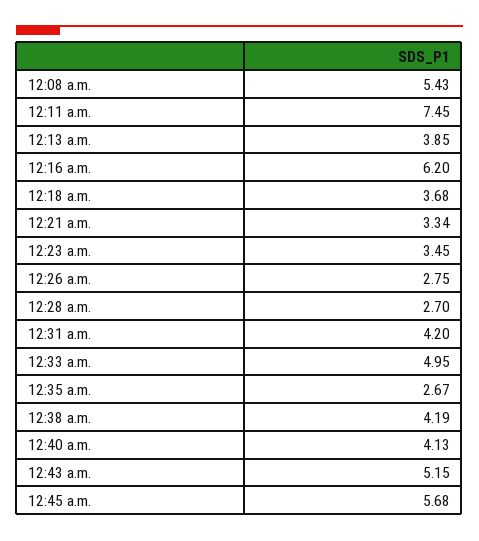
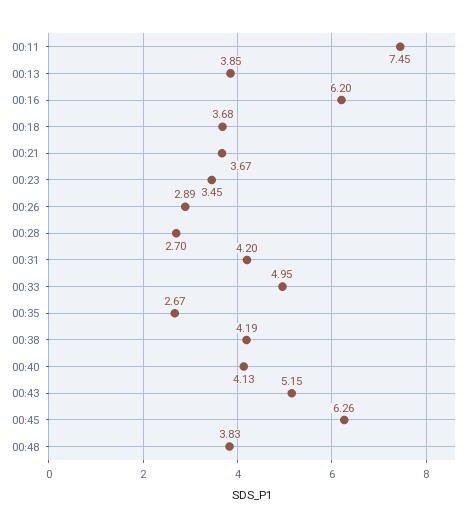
12:08 a.m.: 5.43 -> none
12:21 a.m.: 3.34 -> 3.67
12:26 a.m.: 2.75 -> 2.89
12:45 a.m.: 5.68 -> 6.26
00:48: none -> 3.83

